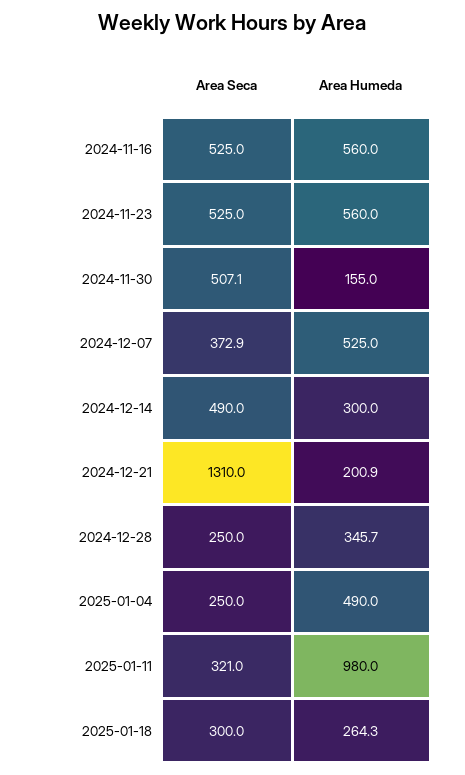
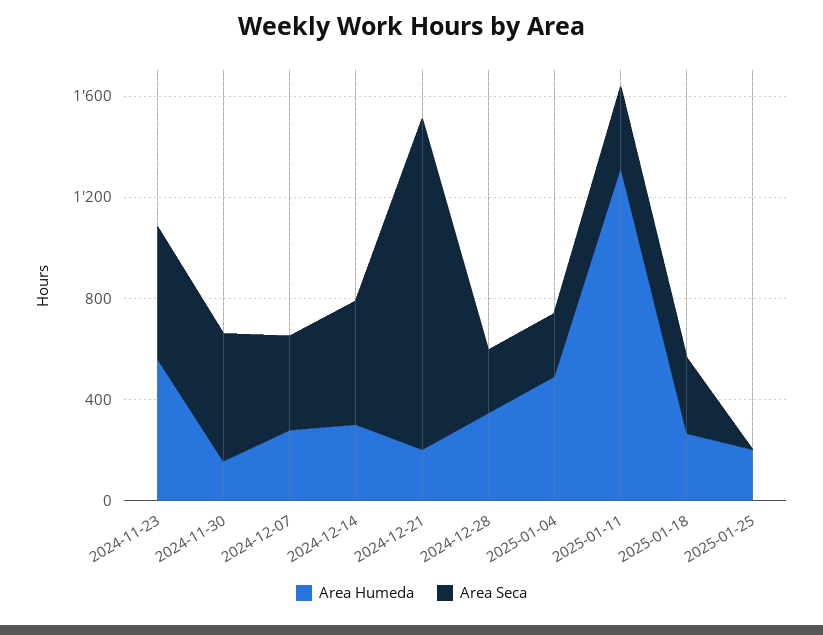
Area Seca, 2024-11-16: 525 -> none
Area Humeda, 2024-11-16: 560 -> none
Area Humeda, 2024-12-07: 525 -> 300
Area Humeda, 2025-01-11: 980 -> 1300
Area Humeda, 2025-01-25: none -> 200
Area Seca, 2025-01-25: none -> 0

